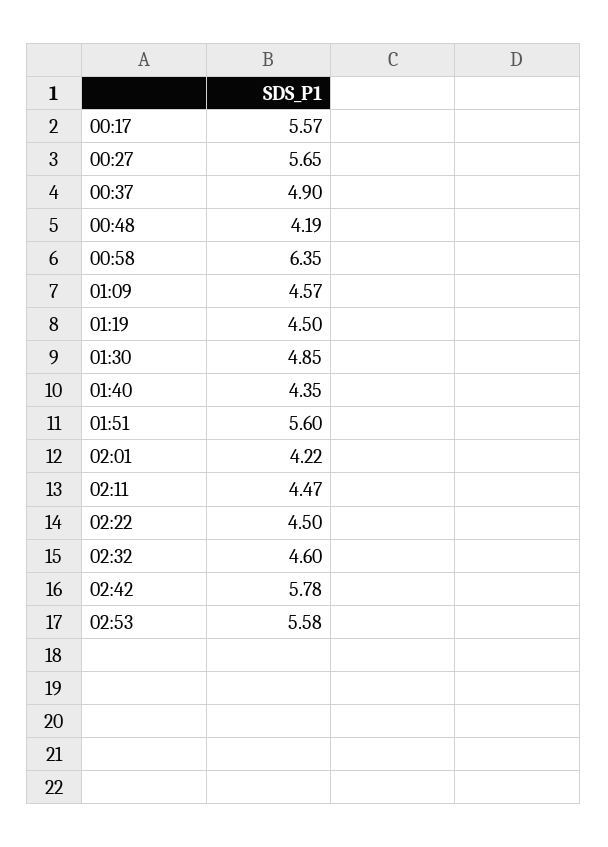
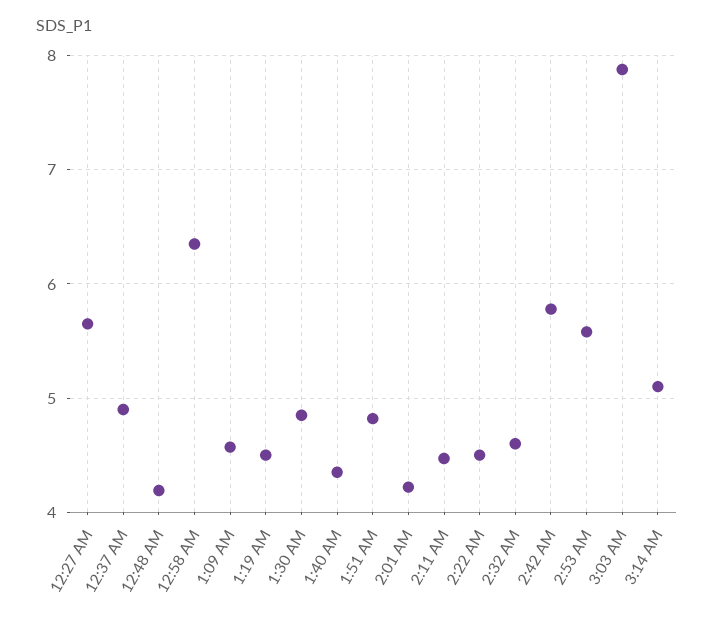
00:17: 5.57 -> none
01:51: 5.6 -> 4.8
3:03 AM: none -> 7.9
3:14 AM: none -> 5.1

